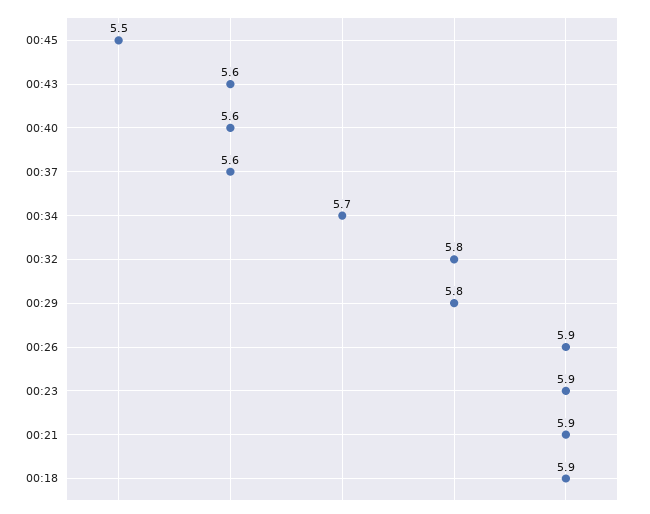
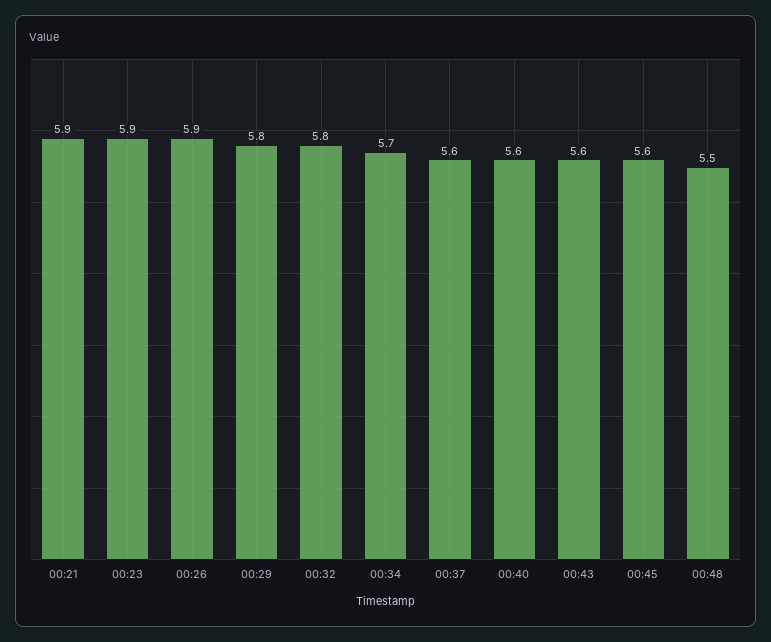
00:45: 5.5 -> 5.6
00:18: 5.9 -> none
00:48: none -> 5.5

